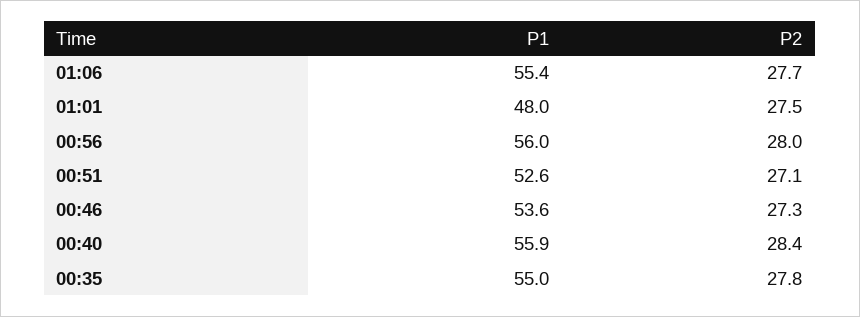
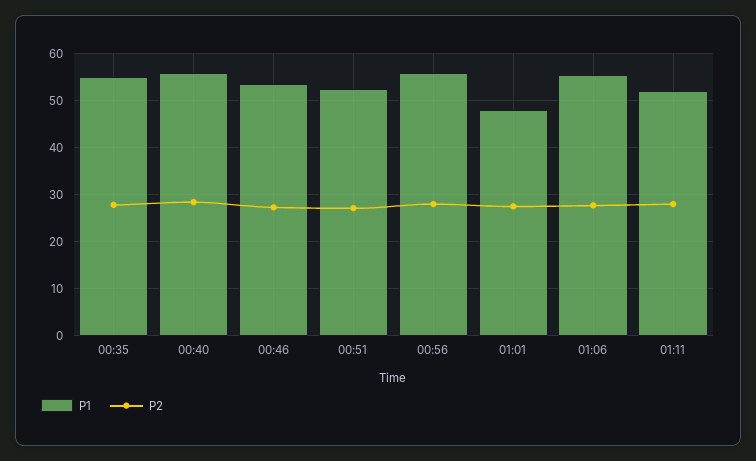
P1, 01:11: none -> 52
P2, 01:11: none -> 28

